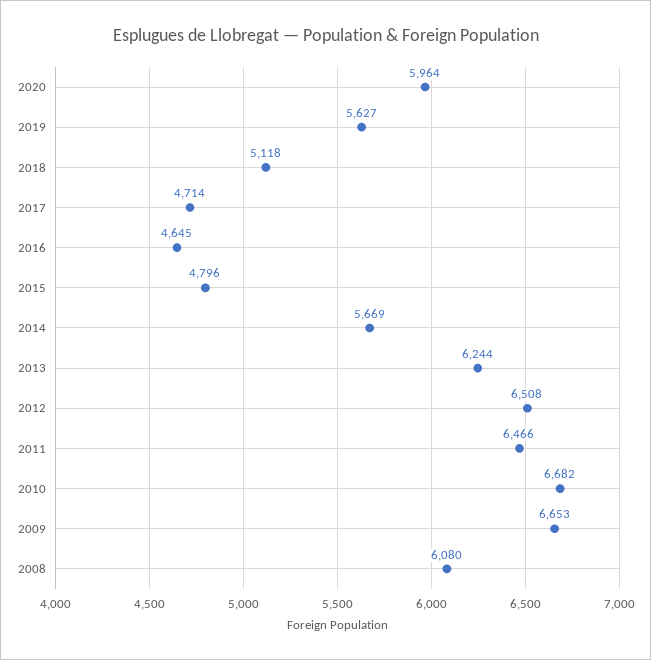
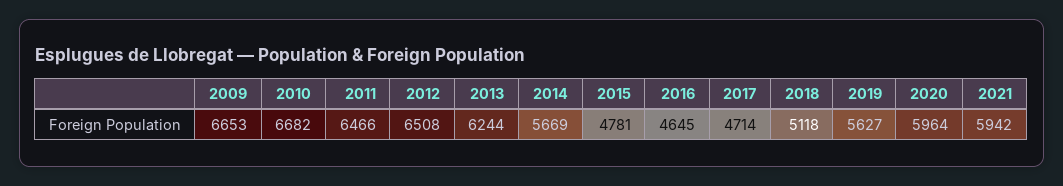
2015: 4796 -> 4781
2008: 6080 -> none
2021: none -> 5942

